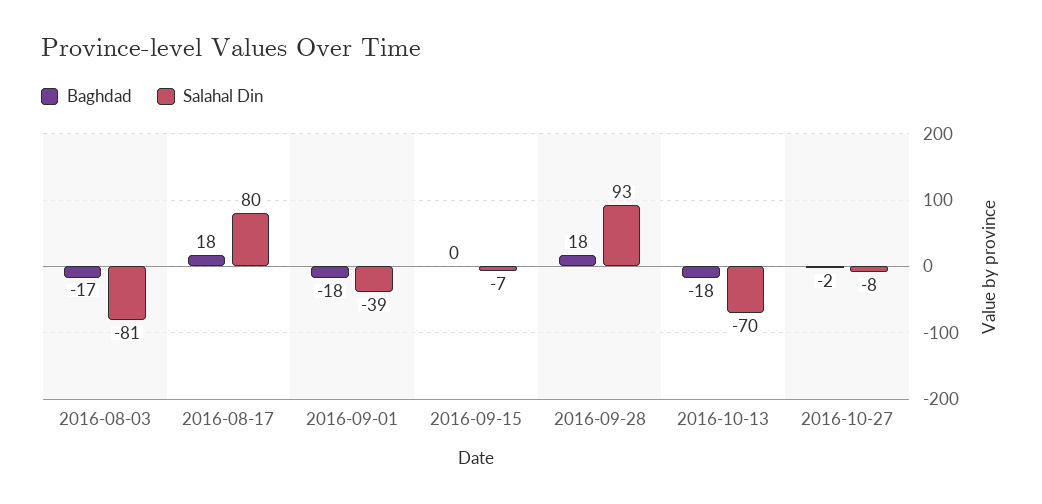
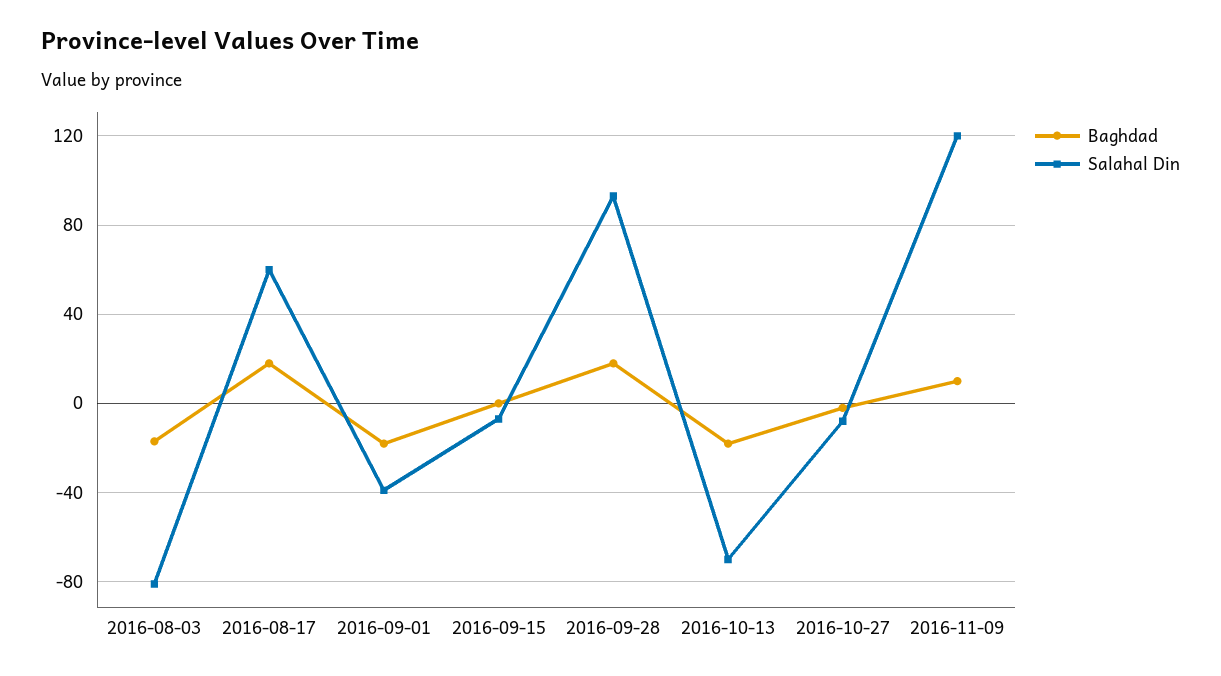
Salahal Din, 2016-08-17: 80 -> 60
Baghdad, 2016-11-09: none -> 10
Salahal Din, 2016-11-09: none -> 120

